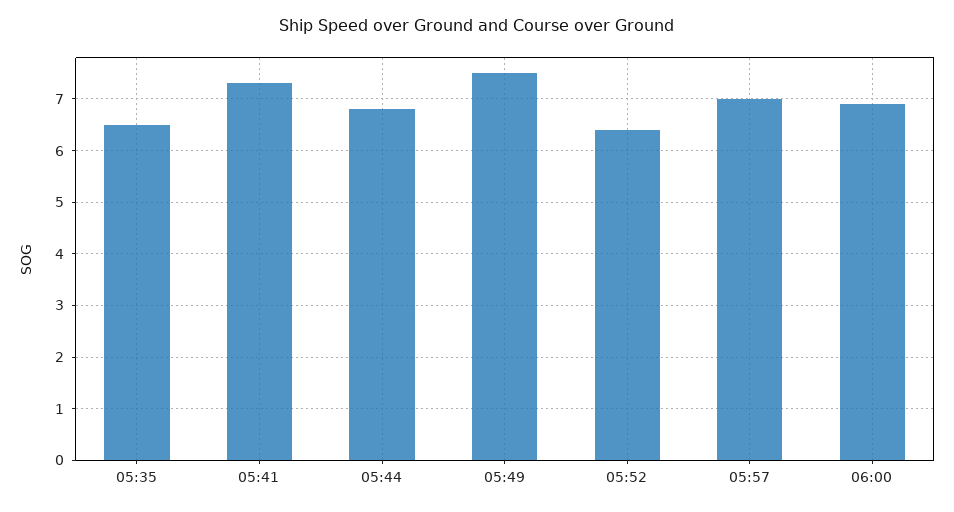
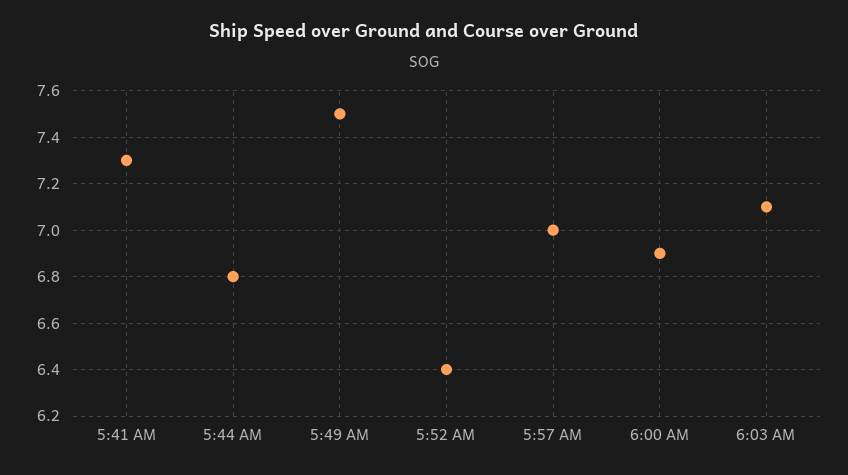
05:35: 6.5 -> none
6:03 AM: none -> 7.1

